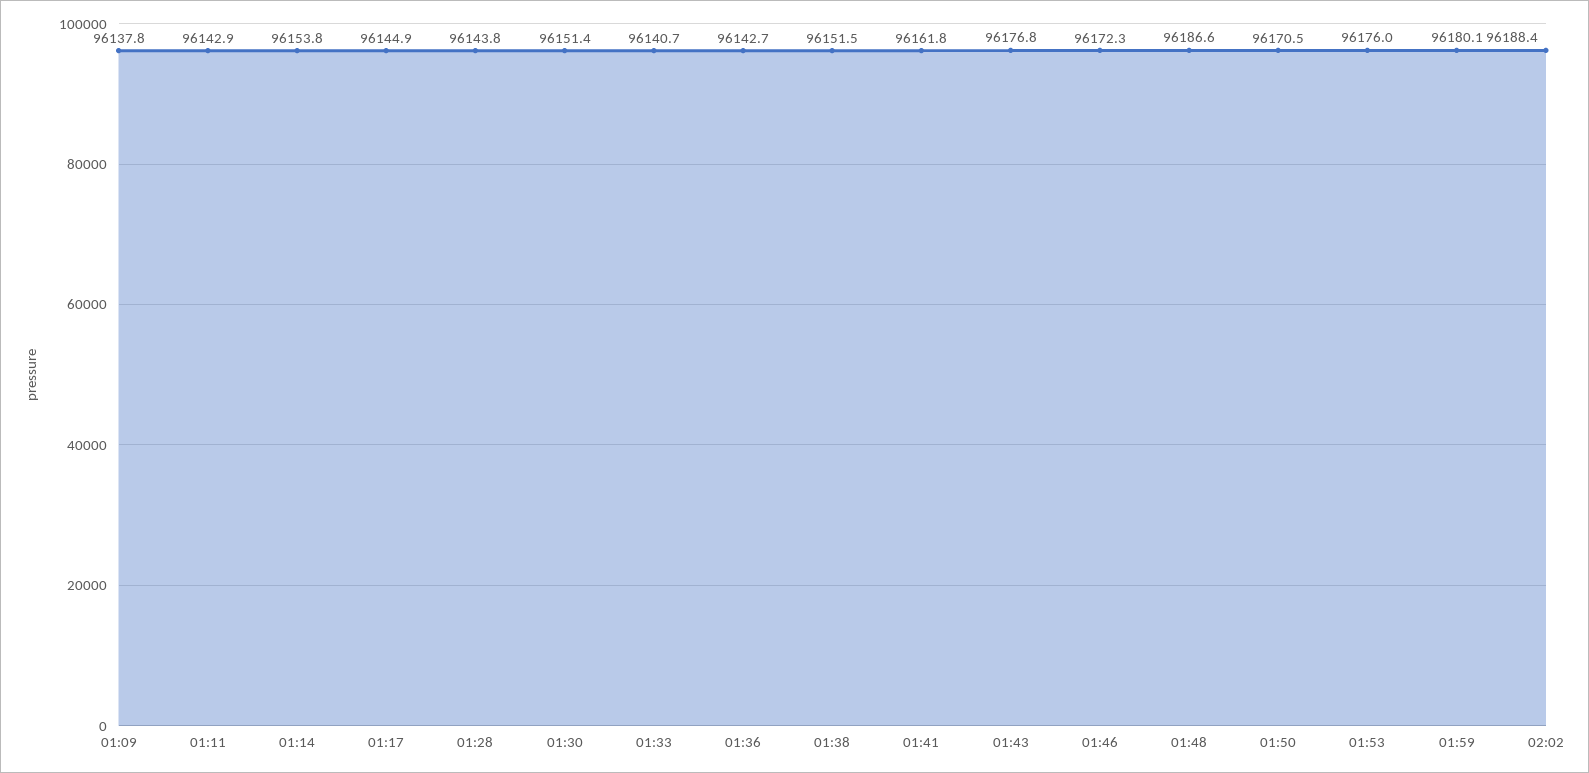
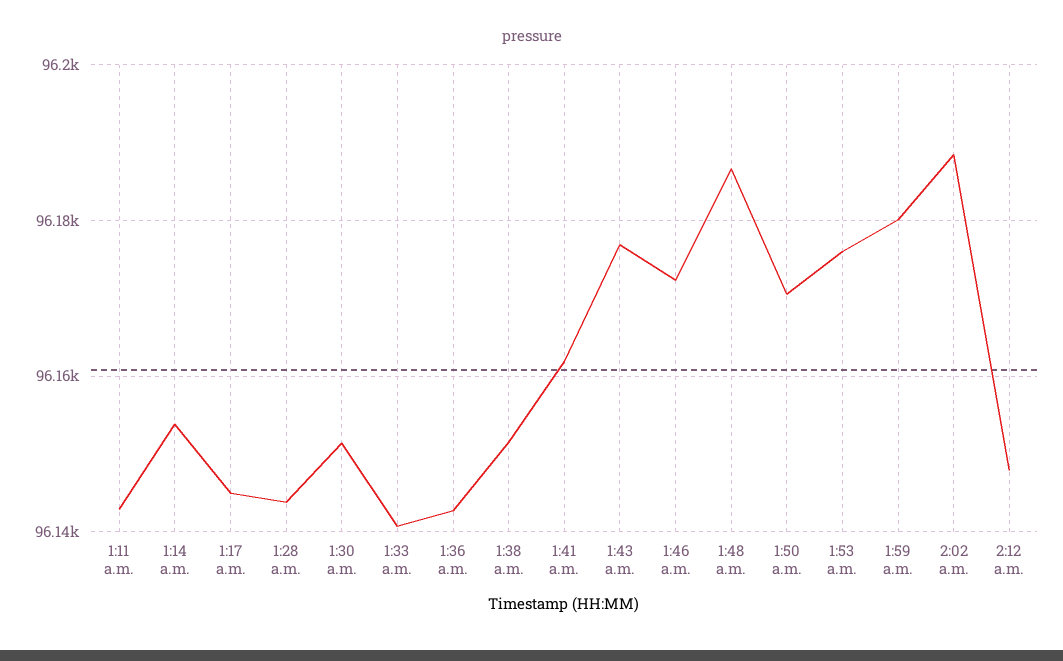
01:09: 96137.8 -> none
2:12 a.m.: none -> 96148

